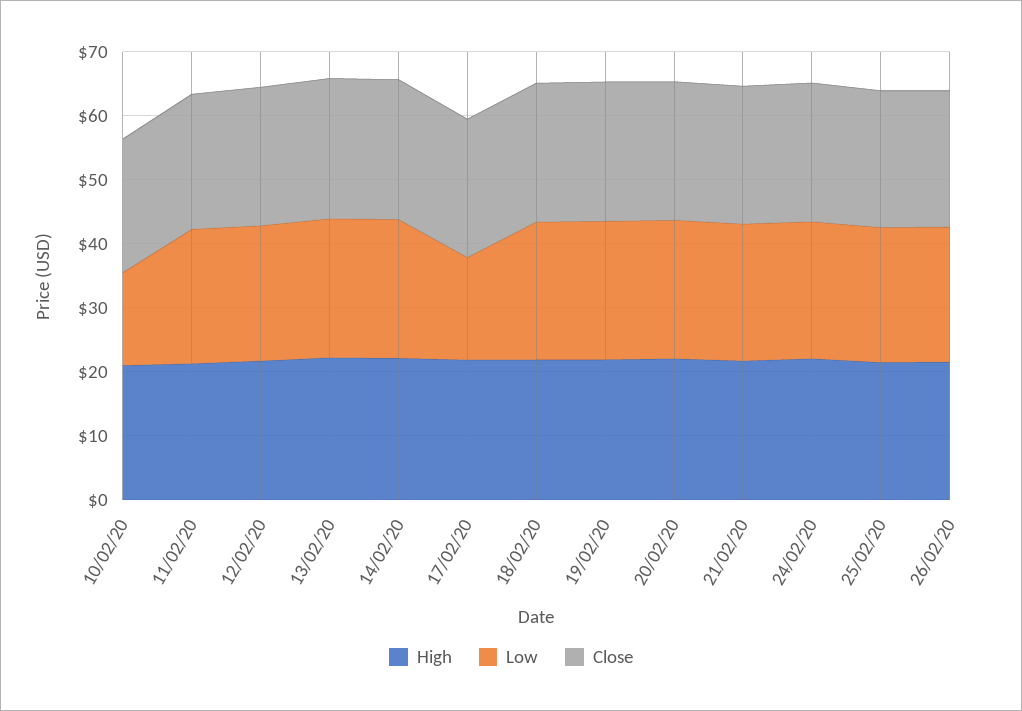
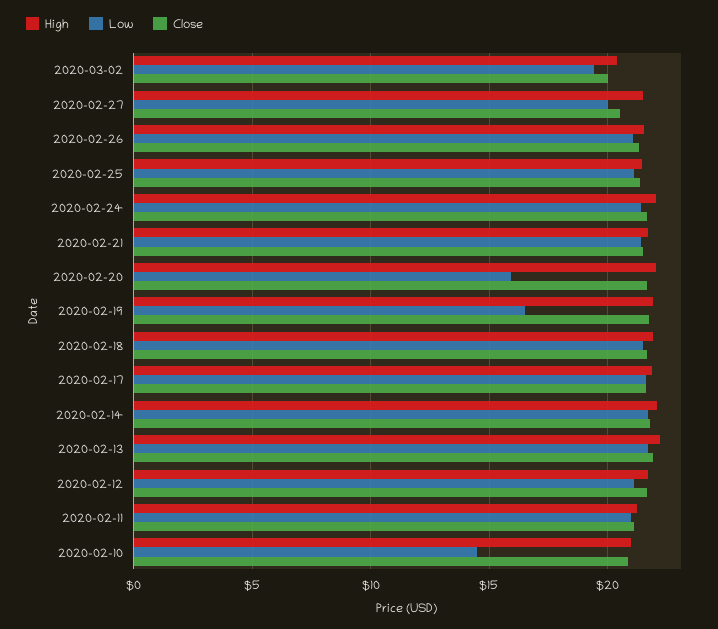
Low, 17/02/20: 16 -> 21.5
Low, 19/02/20: 22 -> 16.5
Low, 20/02/20: 22 -> 16
High, 2020-03-02: none -> 20.5
Low, 2020-03-02: none -> 19.5
Close, 2020-03-02: none -> 20
High, 2020-02-27: none -> 21.5
Low, 2020-02-27: none -> 20
Close, 2020-02-27: none -> 20.5

